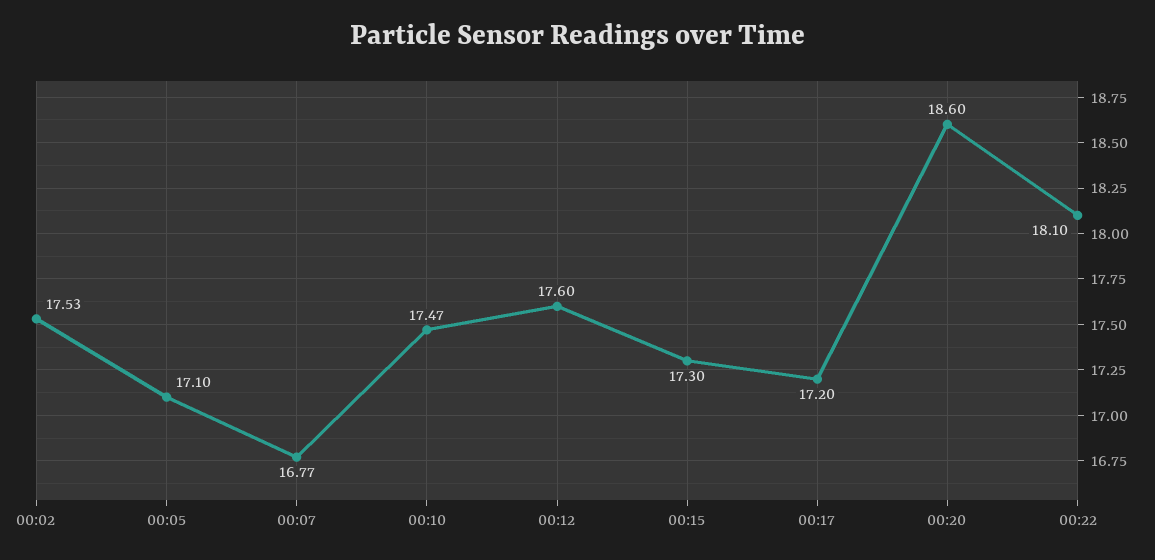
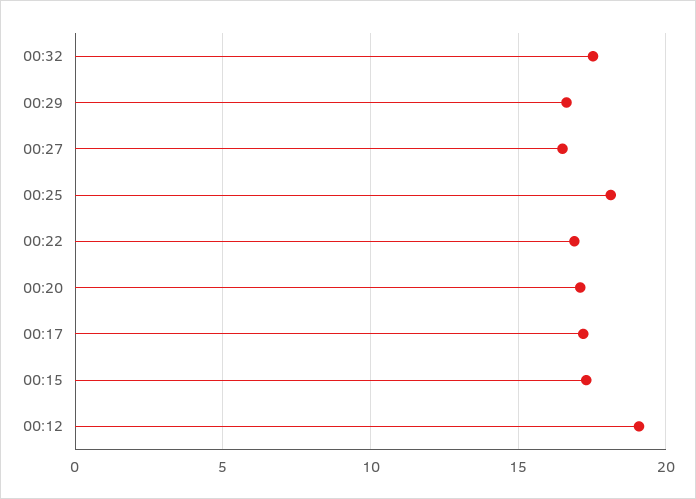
00:02: 17.53 -> none
00:05: 17.1 -> none
00:07: 16.77 -> none
00:10: 17.47 -> none
00:12: 17.6 -> 19
00:20: 18.6 -> 17
00:22: 18.1 -> 17
00:32: none -> 17.5
00:29: none -> 16.5
00:27: none -> 16.5
00:25: none -> 18

